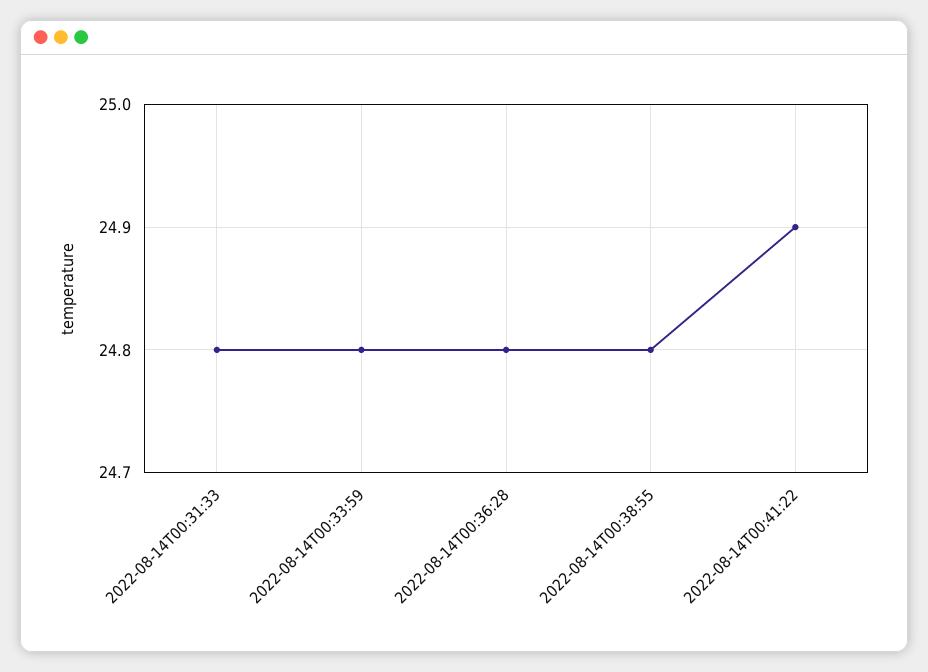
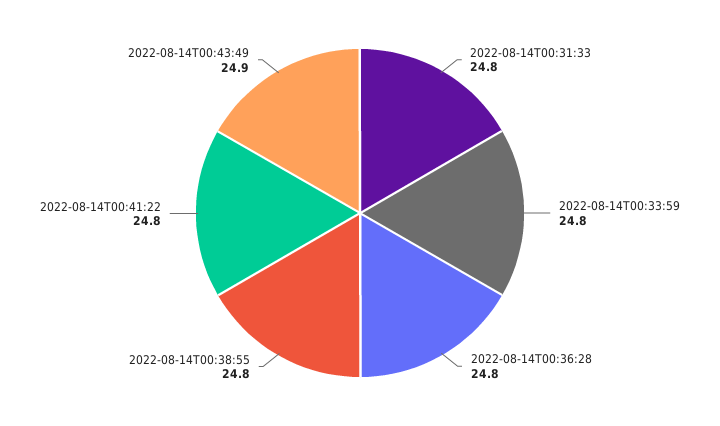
2022-08-14T00:41:22: 24.9 -> 24.8
2022-08-14T00:43:49: none -> 24.9

